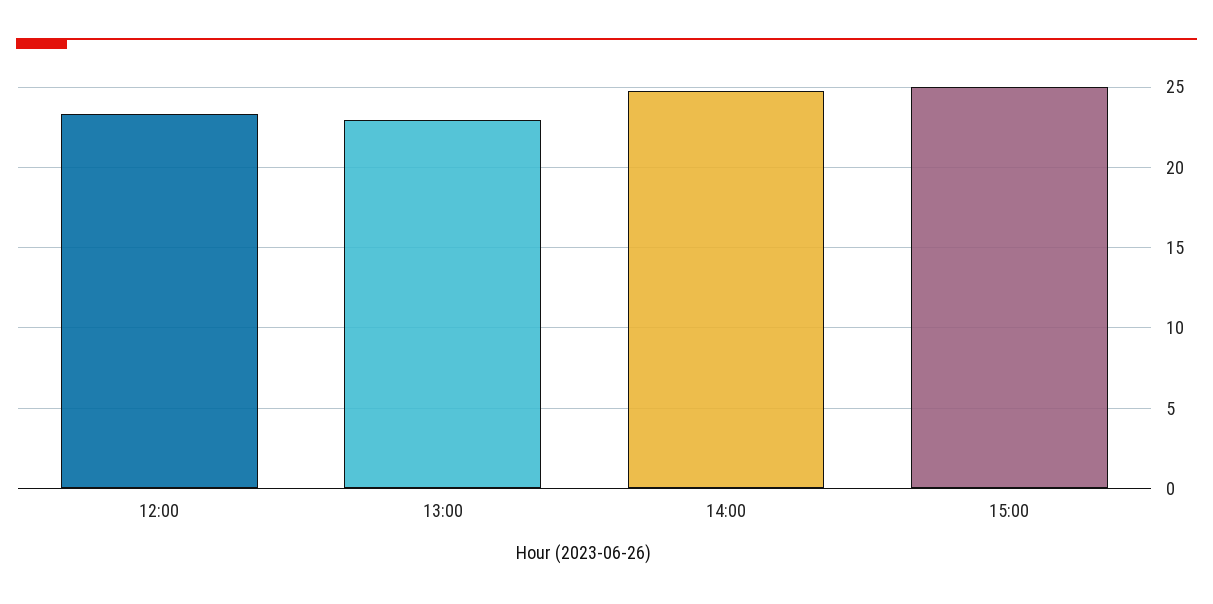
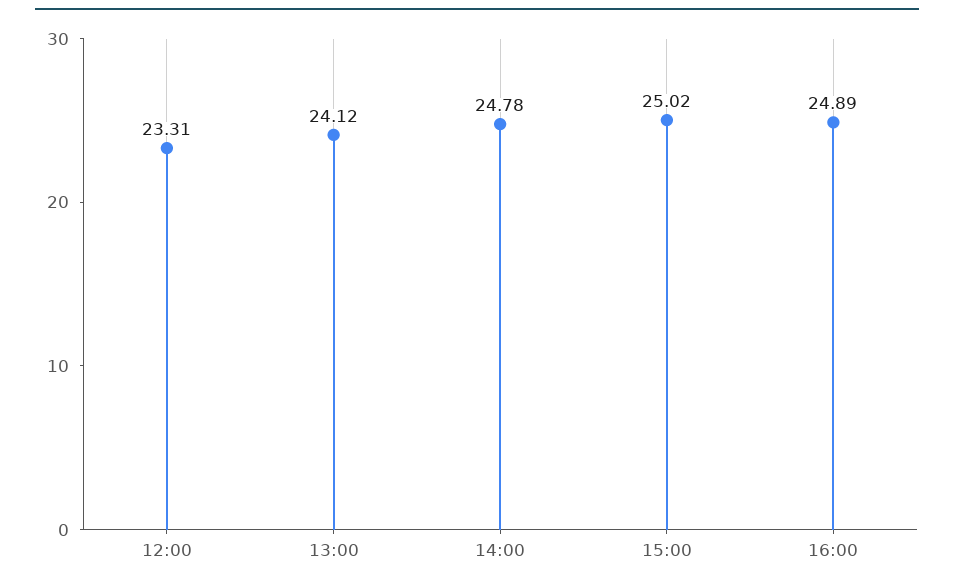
13:00: 23 -> 24.12
16:00: none -> 24.89

